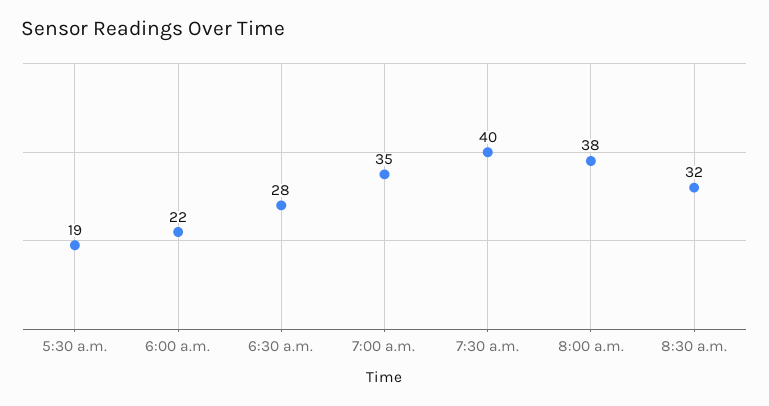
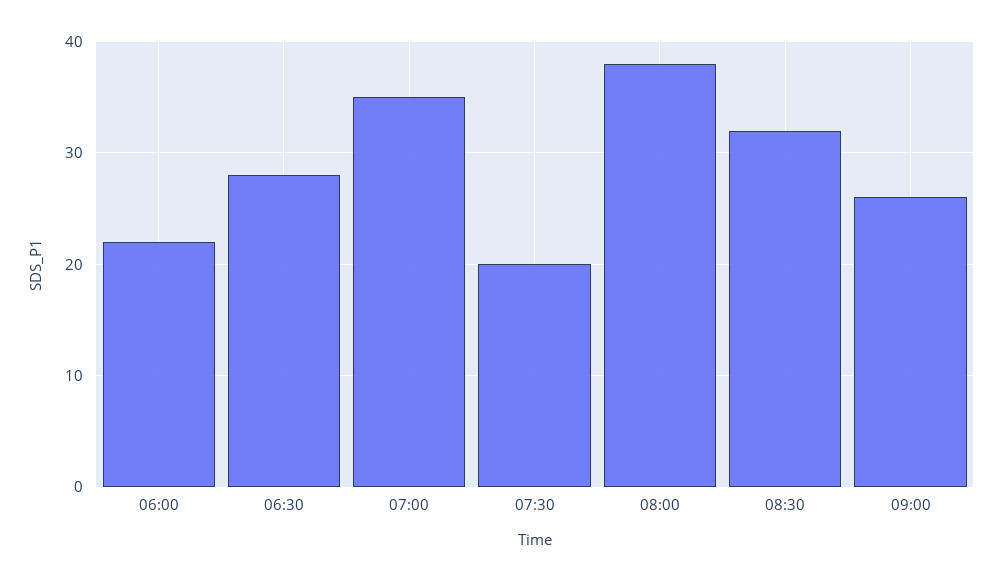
5:30 a.m.: 19 -> none
7:30 a.m.: 40 -> 20
09:00: none -> 26

